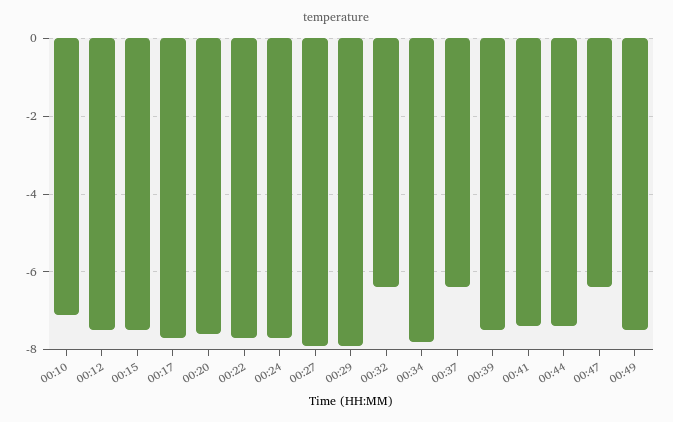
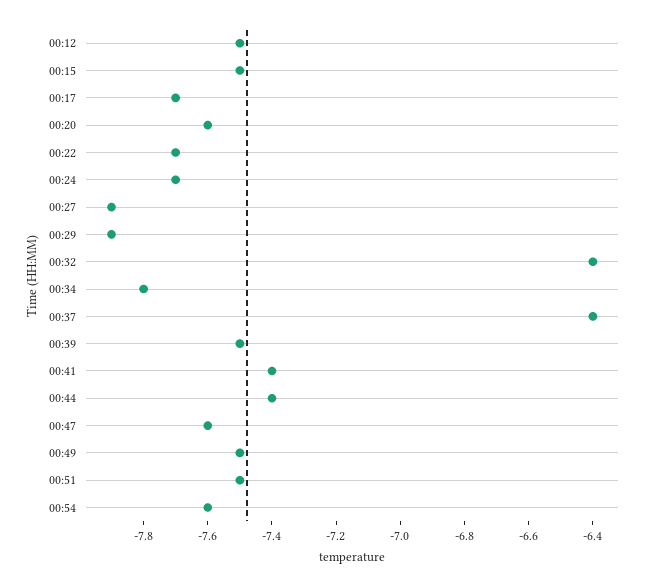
00:10: -7 -> none
00:47: -6.5 -> -7.6
00:51: none -> -7.5
00:54: none -> -7.6

